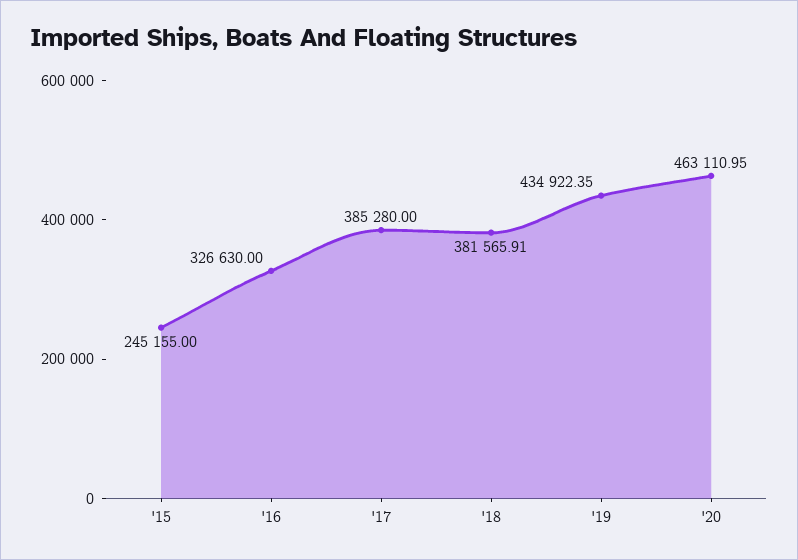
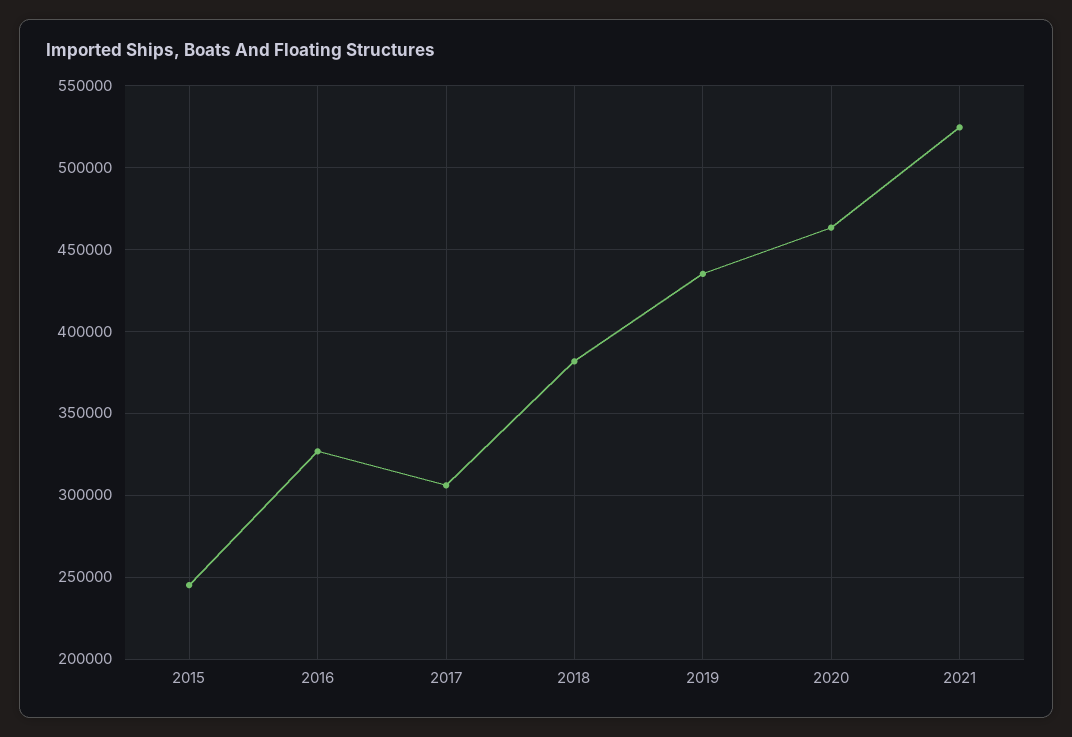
'17: 385280 -> 305000
2021: none -> 525000

